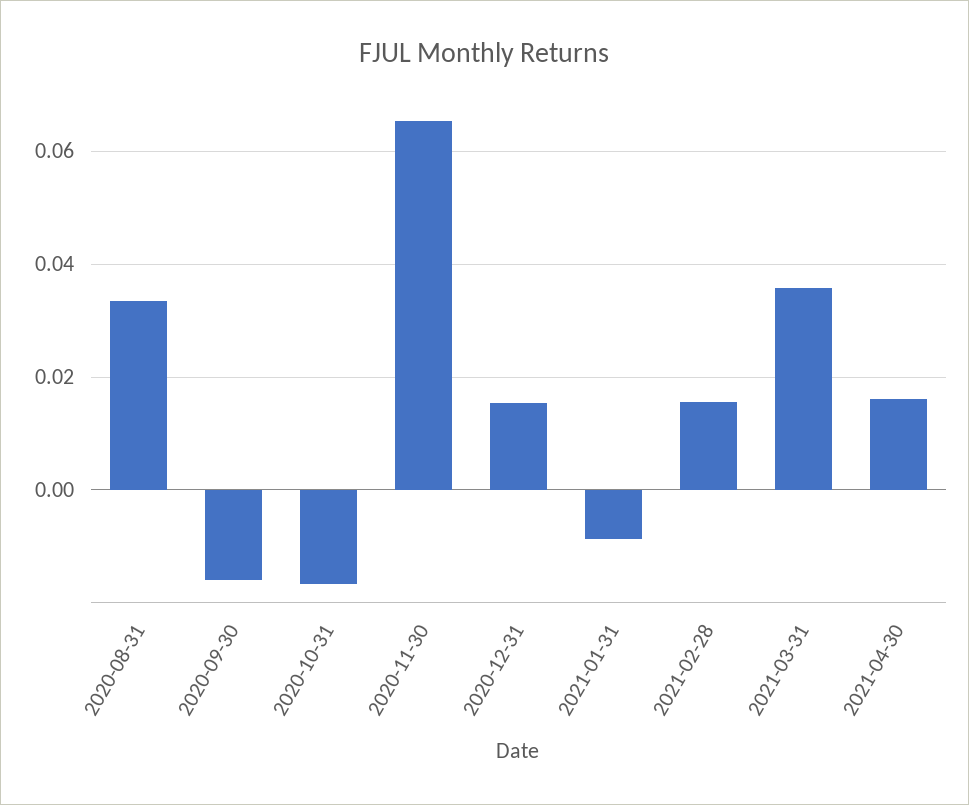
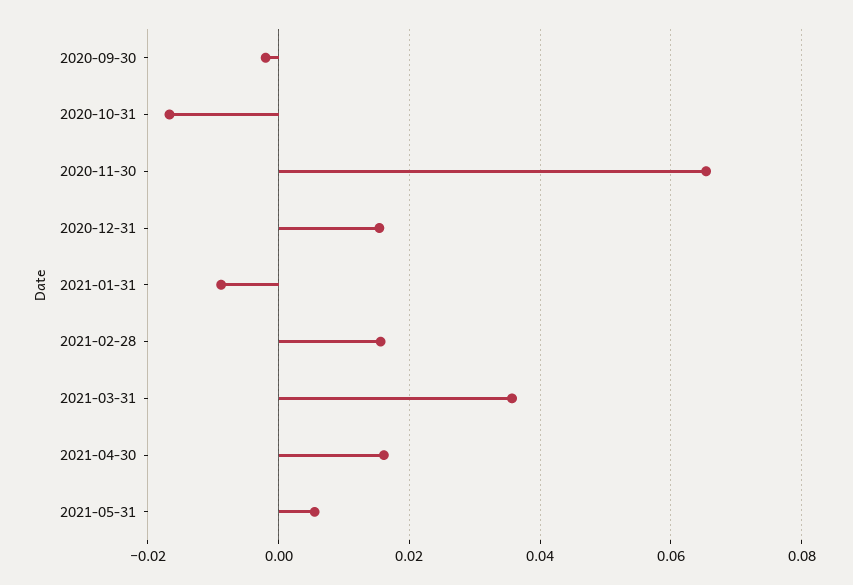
2020-08-31: 0.034 -> none
2020-09-30: -0.016 -> -0.002
2021-05-31: none -> 0.006

